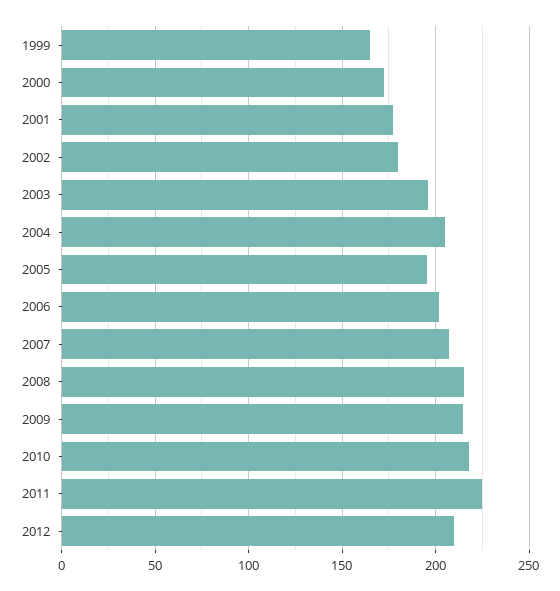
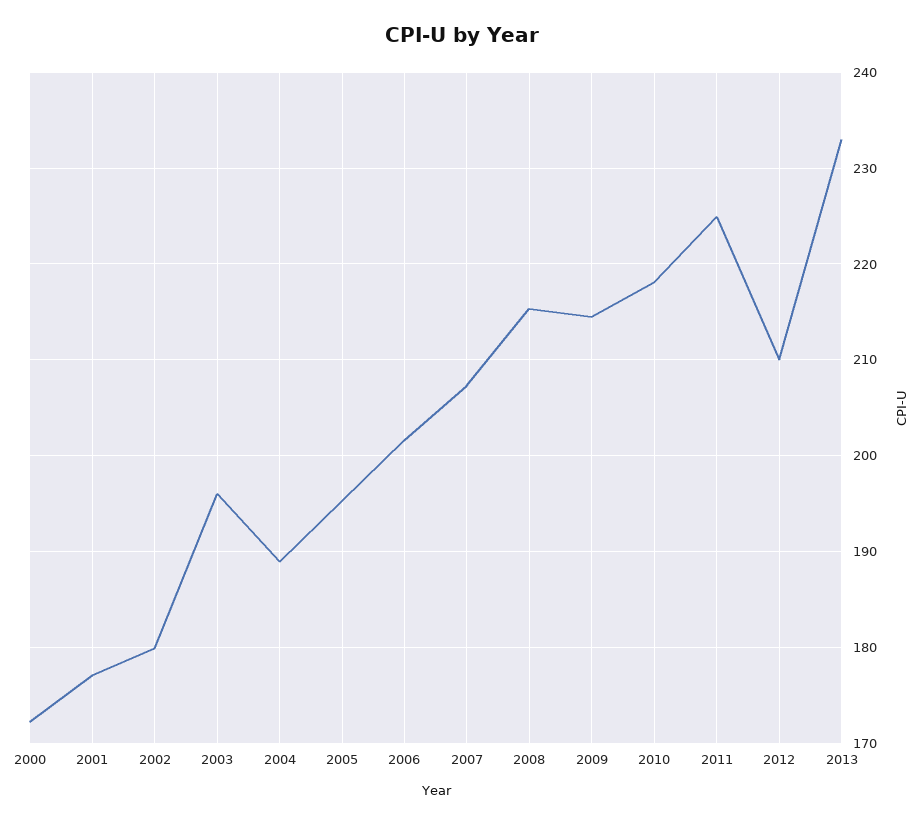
1999: 165 -> none
2004: 205 -> 189
2013: none -> 233

